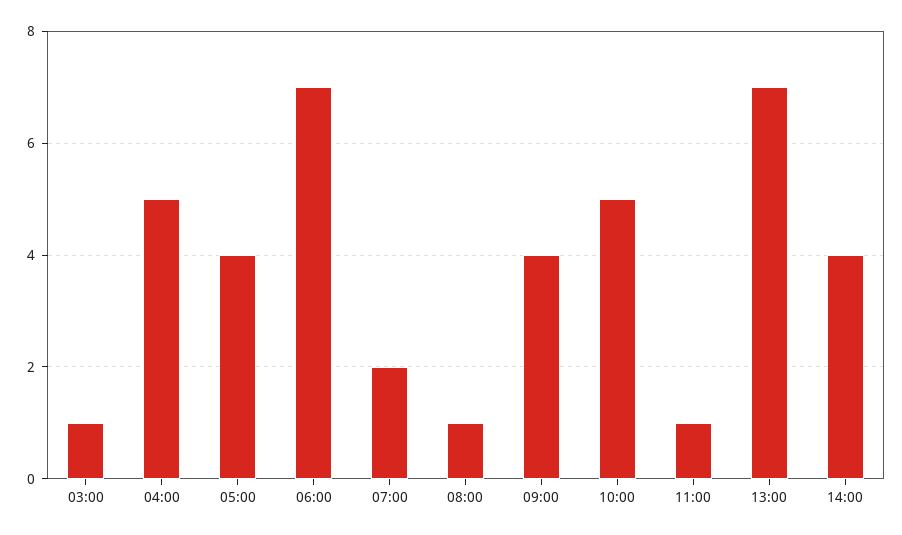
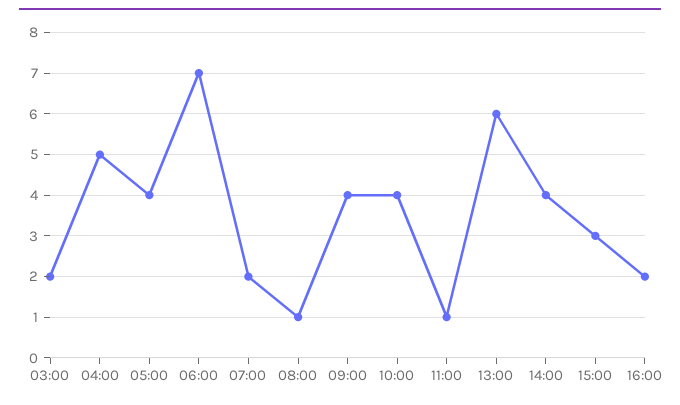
03:00: 1 -> 2
10:00: 5 -> 4
13:00: 7 -> 6
15:00: none -> 3
16:00: none -> 2

